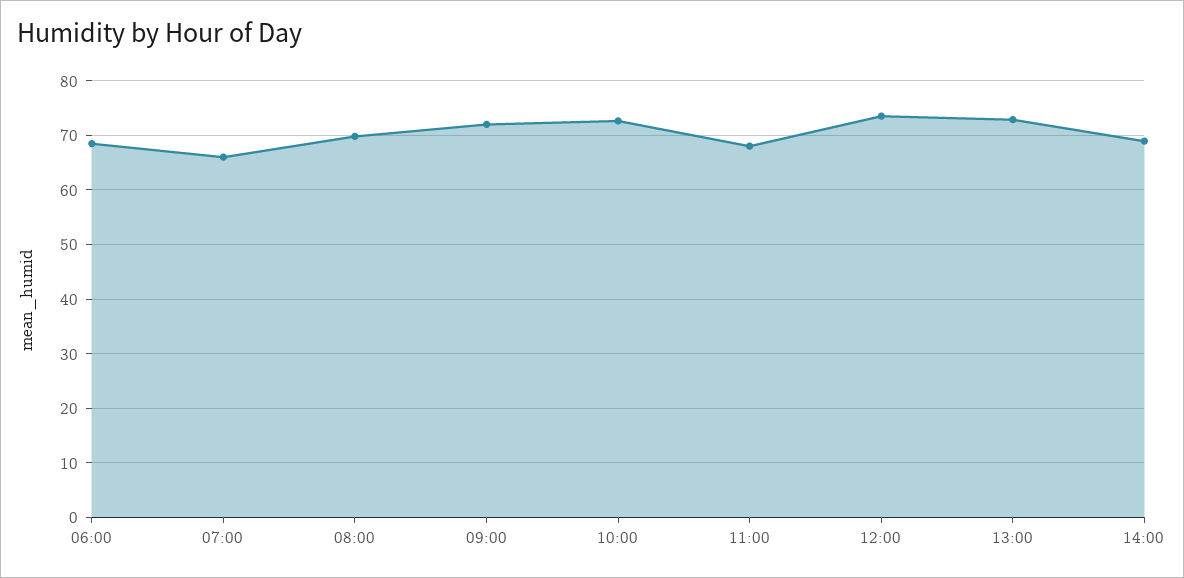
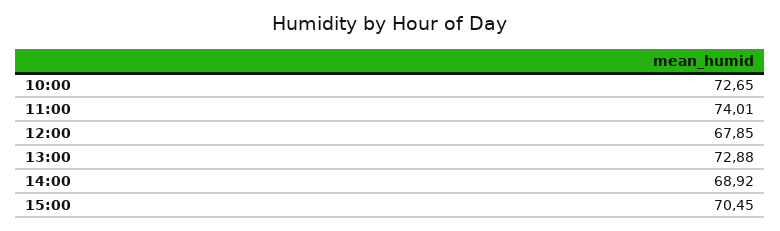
06:00: 68 -> none
07:00: 66 -> none
08:00: 70 -> none
09:00: 72 -> none
11:00: 68 -> 74.01
12:00: 74 -> 67.85
15:00: none -> 70.45

